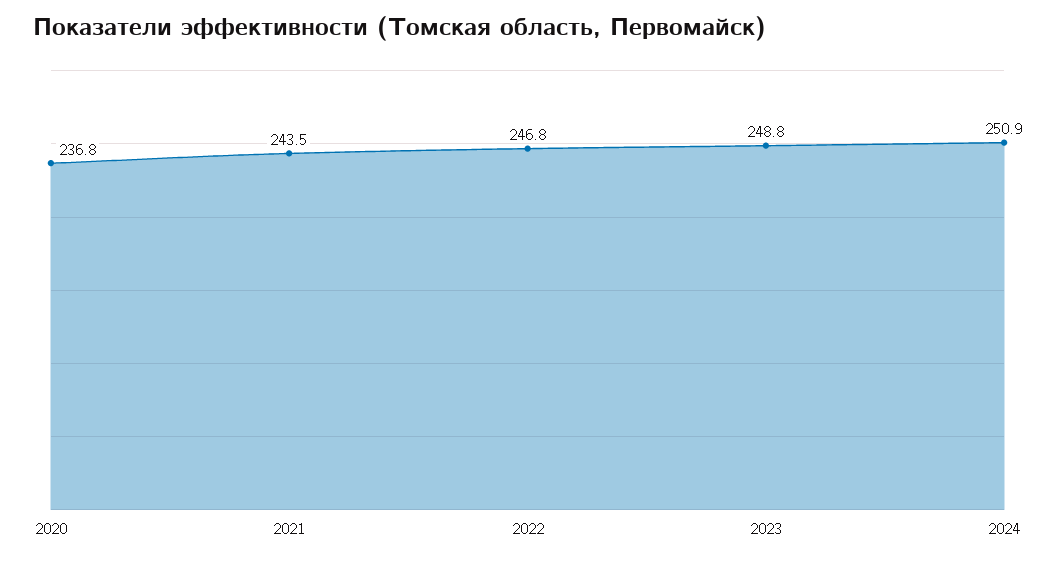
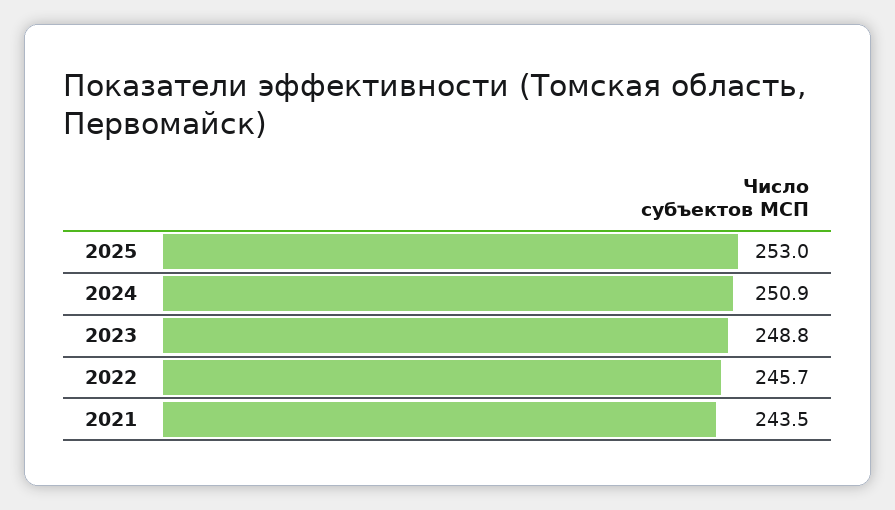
2020: 236.8 -> none
2022: 246.8 -> 245.7
2025: none -> 253

